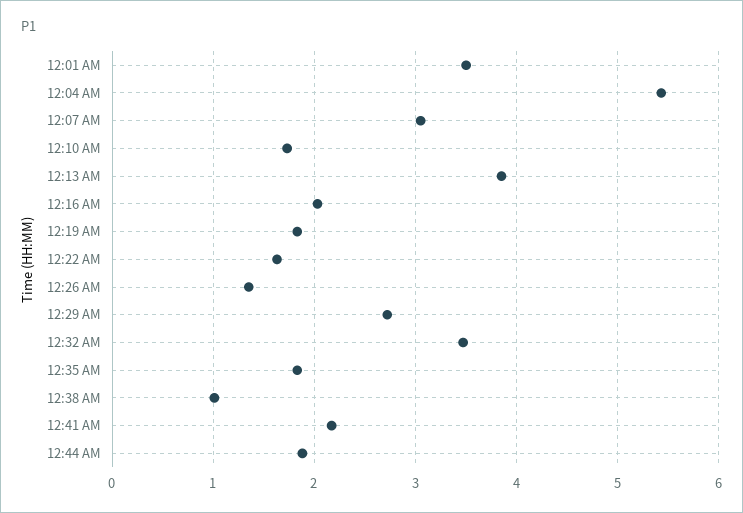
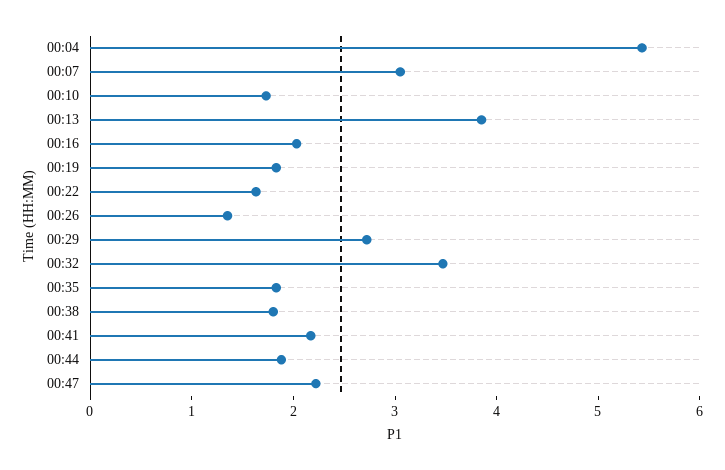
12:01 AM: 3.5 -> none
12:38 AM: 1 -> 1.8
00:47: none -> 2.2

